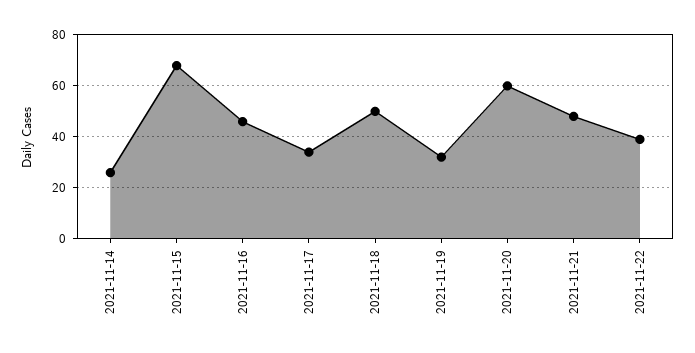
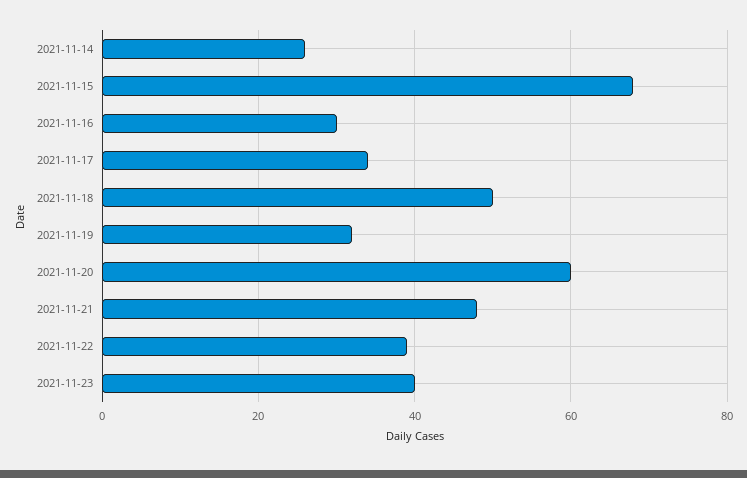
2021-11-16: 45 -> 30
2021-11-23: none -> 40

